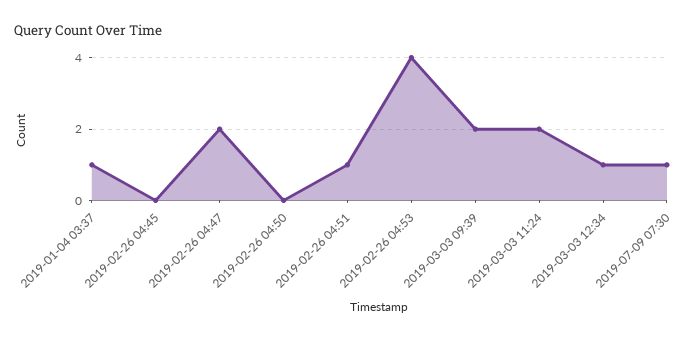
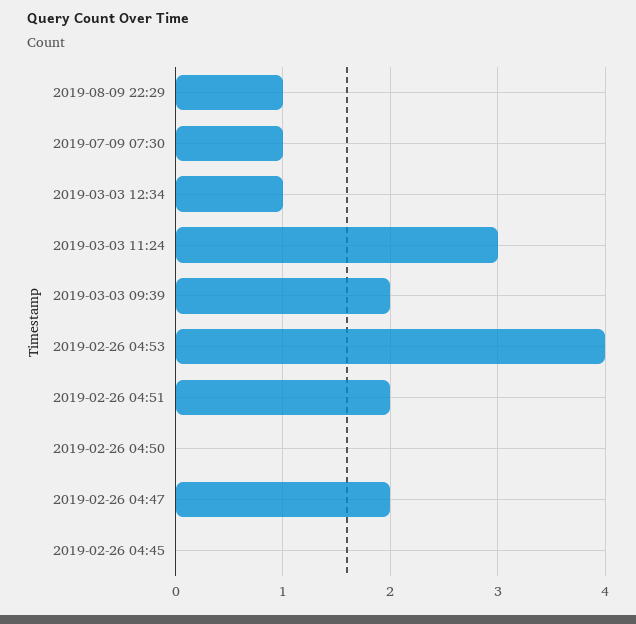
2019-01-04 03:37: 1 -> none
2019-02-26 04:51: 1 -> 2
2019-03-03 11:24: 2 -> 3
2019-08-09 22:29: none -> 1

